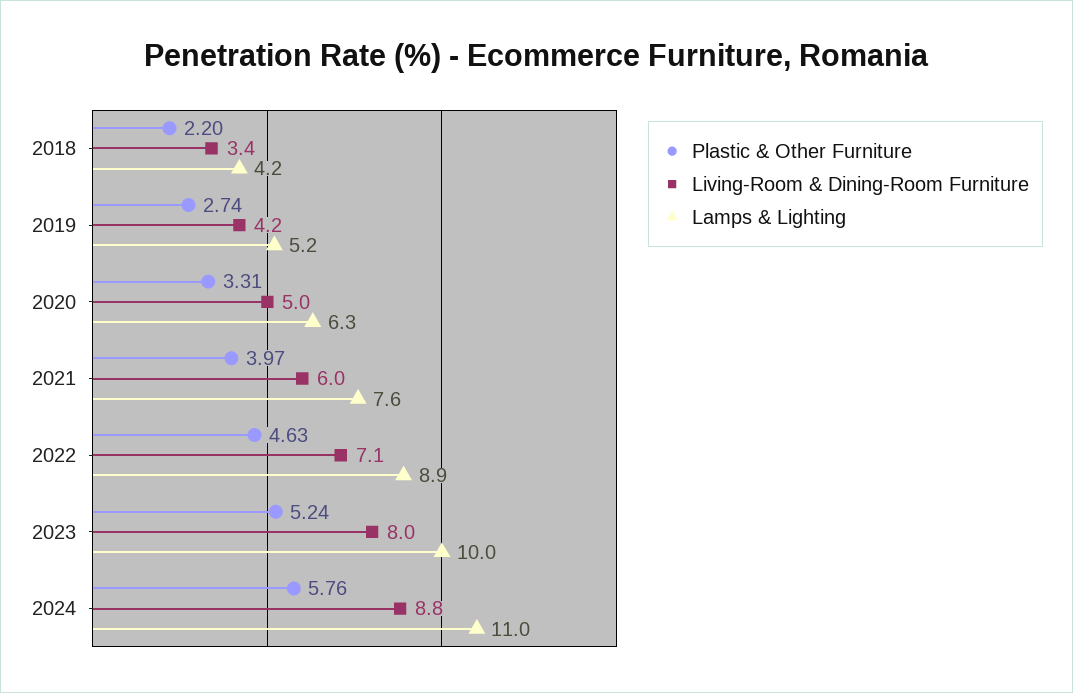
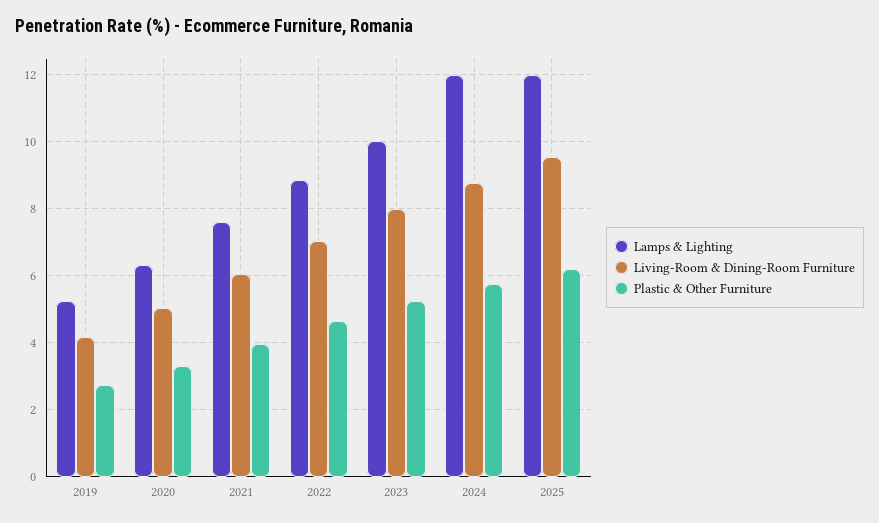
Plastic & Other Furniture, 2018: 2.2 -> none
Living-Room & Dining-Room Furniture, 2018: 3.4 -> none
Lamps & Lighting, 2018: 4.2 -> none
Lamps & Lighting, 2024: 11 -> 12
Lamps & Lighting, 2025: none -> 12
Living-Room & Dining-Room Furniture, 2025: none -> 9.6
Plastic & Other Furniture, 2025: none -> 6.2

